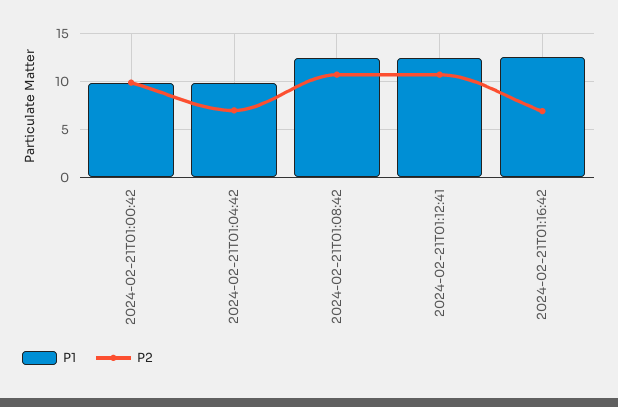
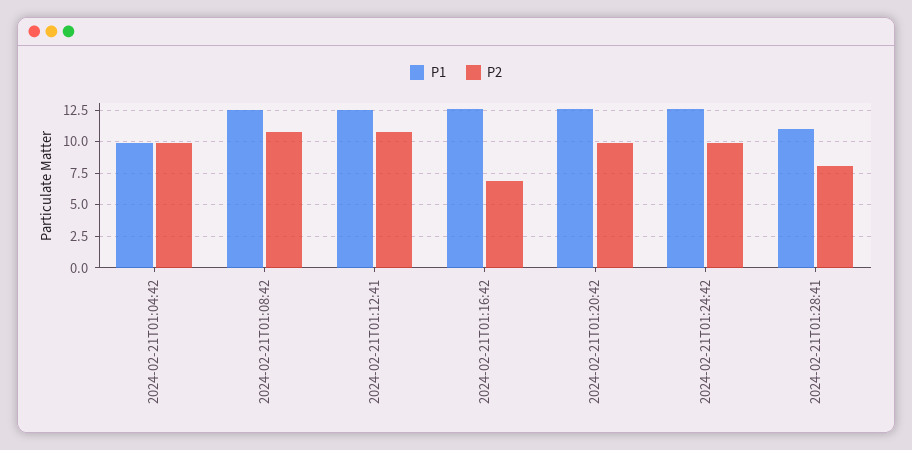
P1, 2024-02-21T01:00:42: 10 -> none
P2, 2024-02-21T01:00:42: 10 -> none
P2, 2024-02-21T01:04:42: 7 -> 10
P1, 2024-02-21T01:20:42: none -> 12.5
P2, 2024-02-21T01:20:42: none -> 10
P1, 2024-02-21T01:24:42: none -> 12.5
P2, 2024-02-21T01:24:42: none -> 10
P1, 2024-02-21T01:28:41: none -> 11
P2, 2024-02-21T01:28:41: none -> 8

